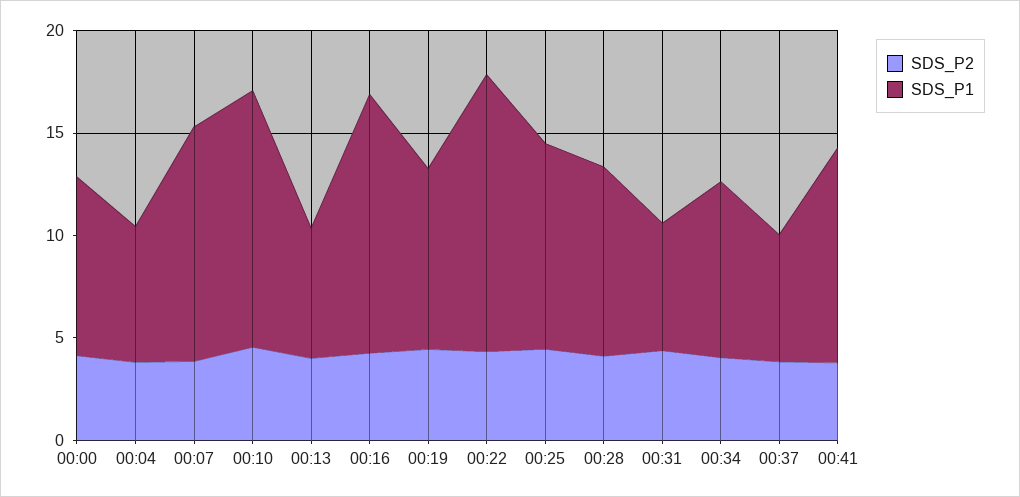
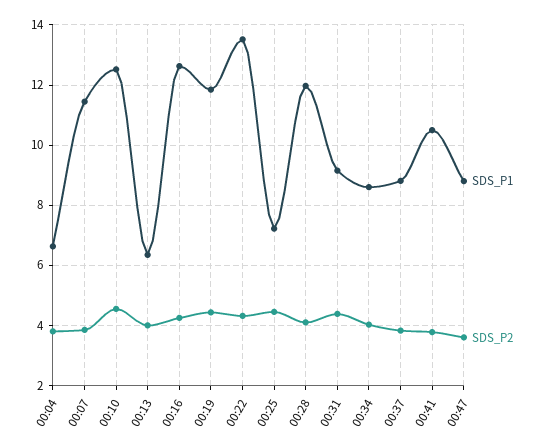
SDS_P2, 00:00: 4 -> none
SDS_P1, 00:00: 9 -> none
SDS_P1, 00:19: 9 -> 11.8
SDS_P1, 00:25: 10 -> 7.2
SDS_P1, 00:28: 9 -> 12
SDS_P1, 00:31: 6 -> 9.2
SDS_P1, 00:37: 6 -> 8.8
SDS_P1, 00:47: none -> 8.8
SDS_P2, 00:47: none -> 3.6

